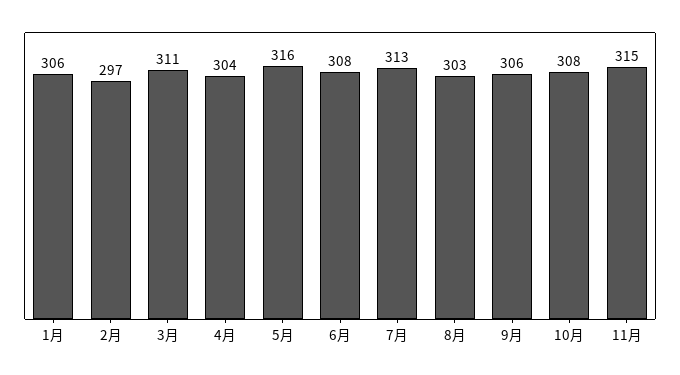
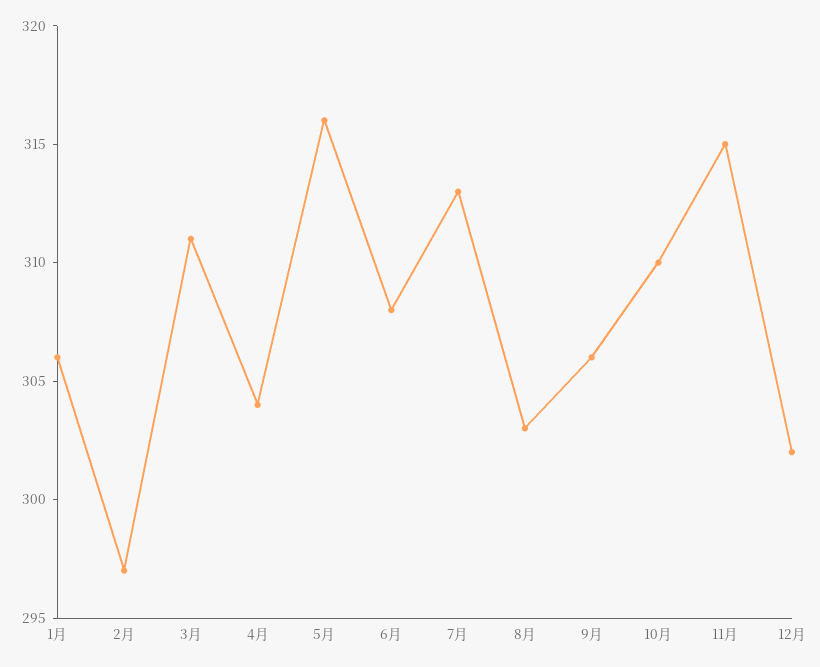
10月: 308 -> 310
12月: none -> 302

